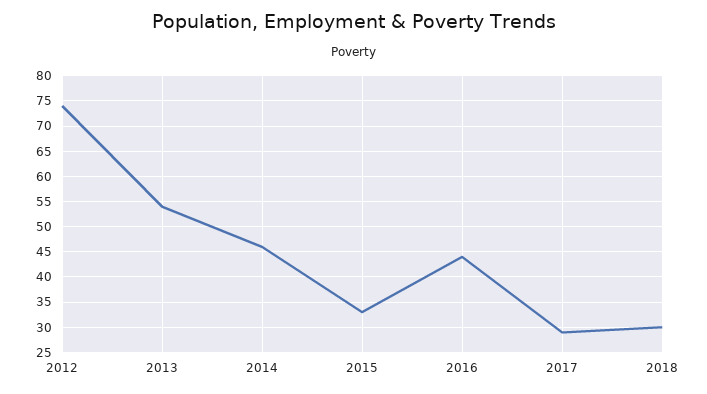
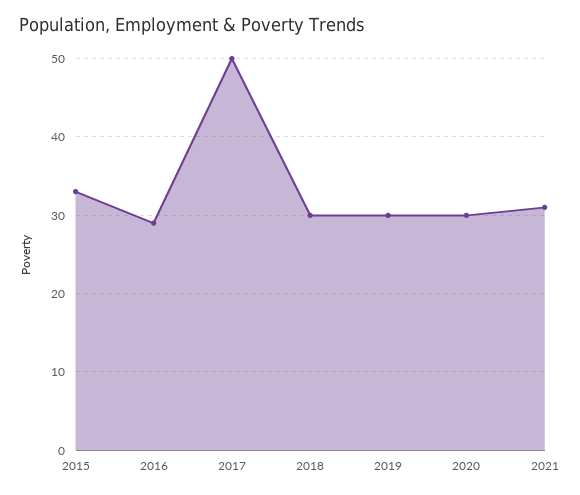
2012: 75 -> none
2013: 55 -> none
2014: 45 -> none
2016: 45 -> 29
2017: 30 -> 50
2019: none -> 30
2020: none -> 30
2021: none -> 31

